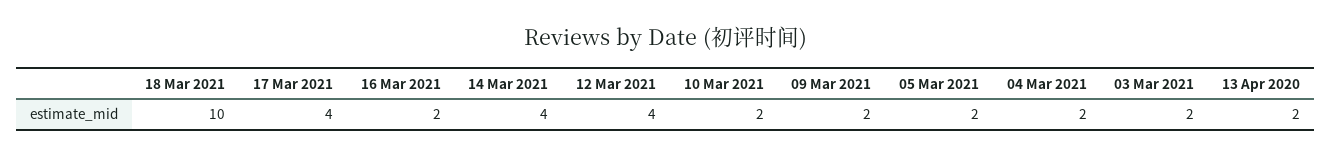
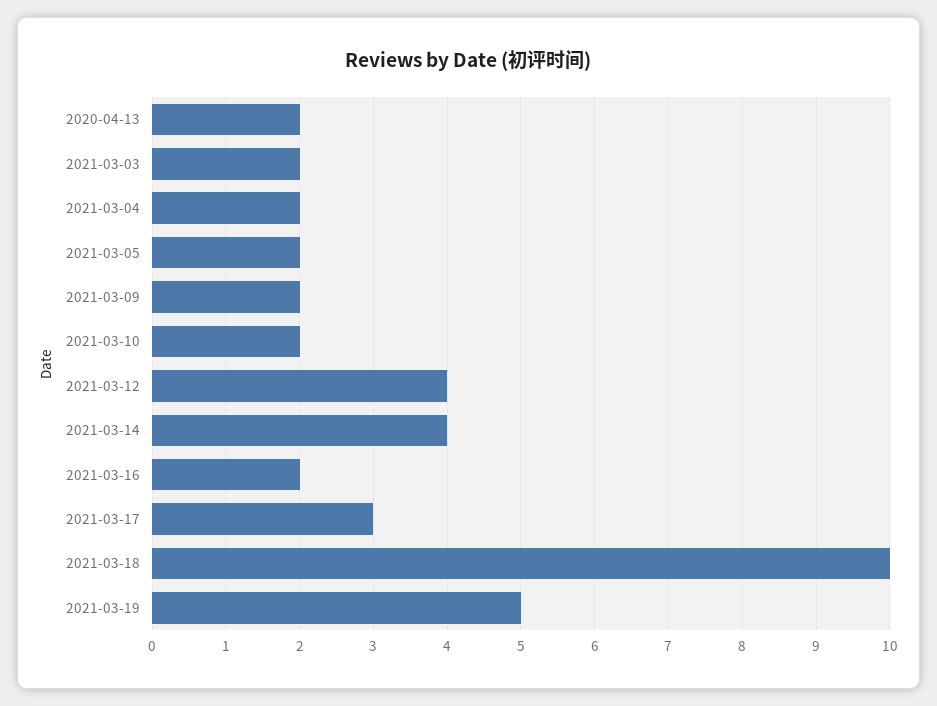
17 Mar 2021: 4 -> 3
2021-03-19: none -> 5

